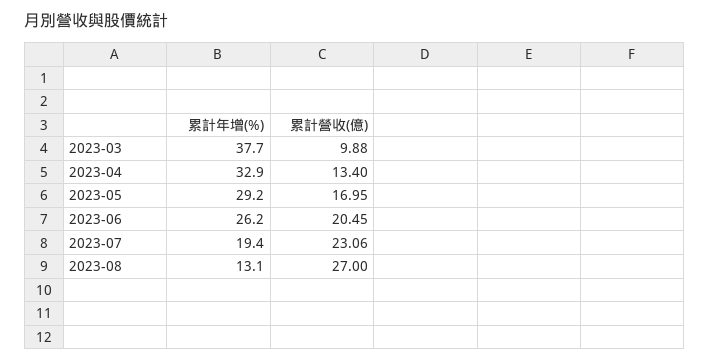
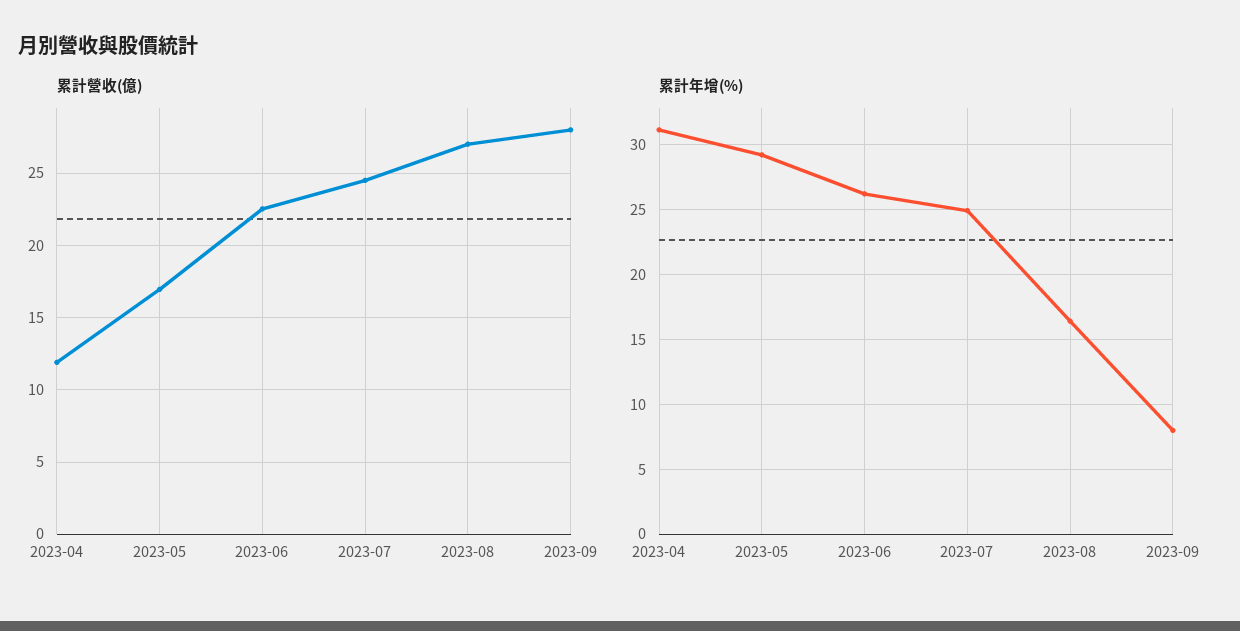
累計年增(%), 2023-03: 37.7 -> none
累計營收(億), 2023-03: 9.88 -> none
累計年增(%), 2023-04: 32.9 -> 31
累計營收(億), 2023-04: 13.4 -> 12
累計營收(億), 2023-06: 20.45 -> 22.5
累計年增(%), 2023-07: 19.4 -> 25
累計營收(億), 2023-07: 23.06 -> 24.5
累計年增(%), 2023-08: 13.1 -> 16.5
累計營收(億), 2023-09: none -> 28
累計年增(%), 2023-09: none -> 8

